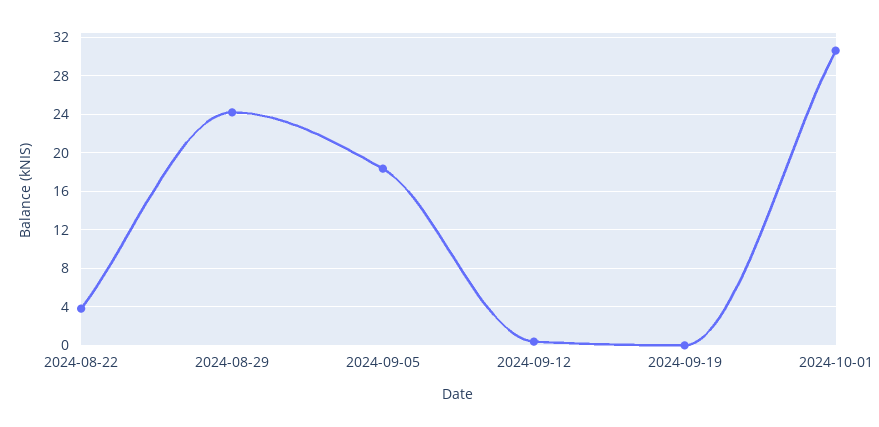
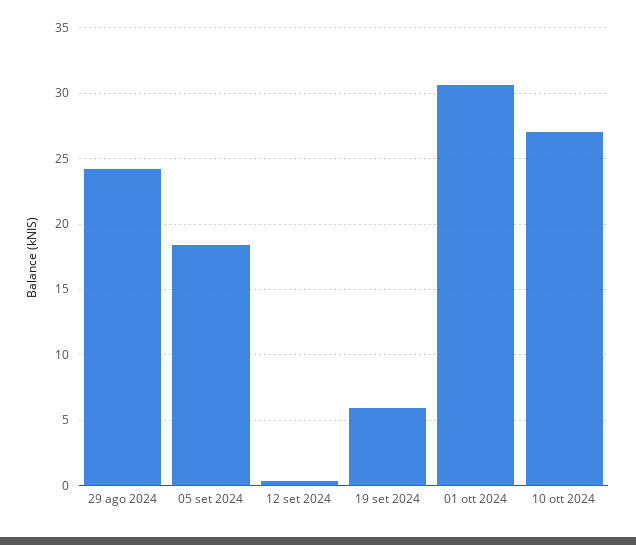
2024-08-22: 4 -> none
2024-09-19: 0 -> 6
10 ott 2024: none -> 27

